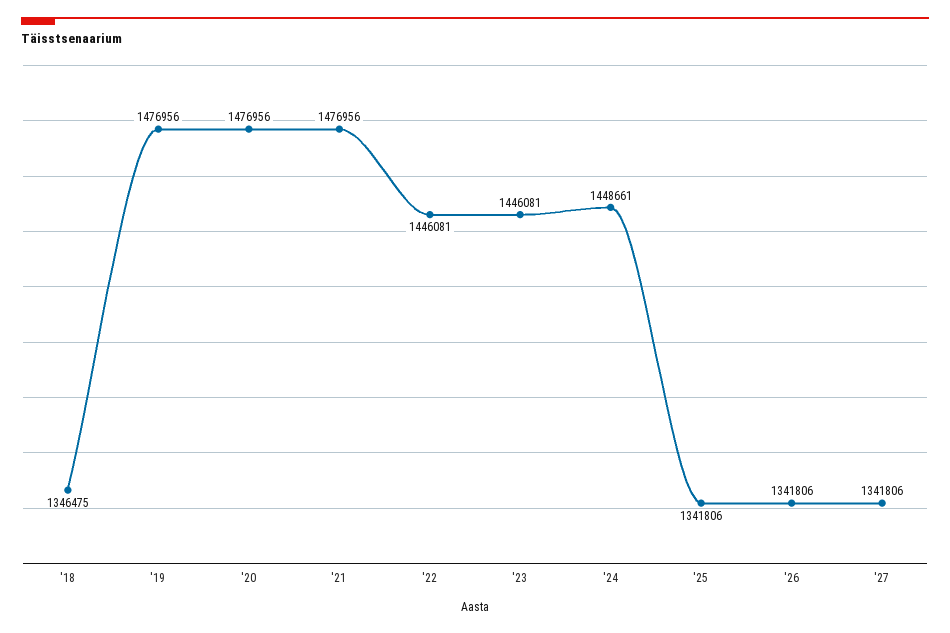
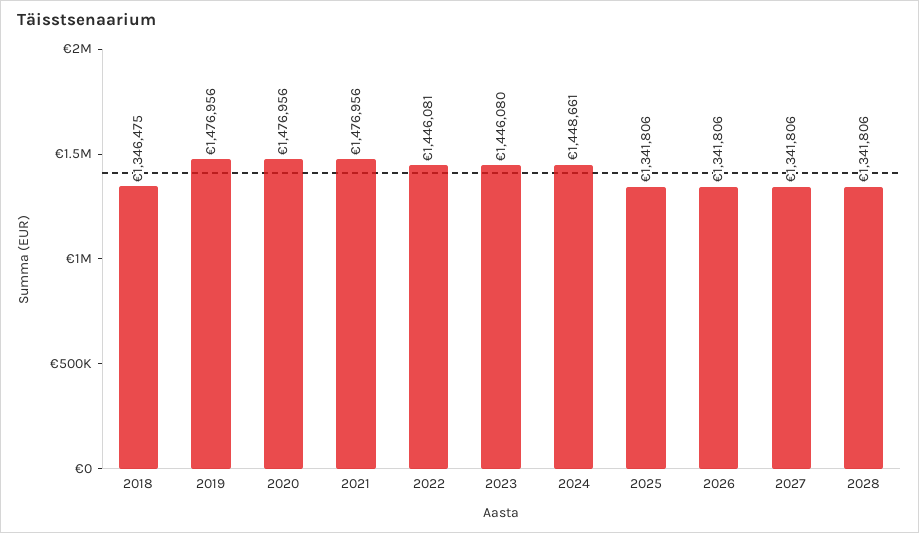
'23: 1446081 -> 1446080
2028: none -> 1341806

